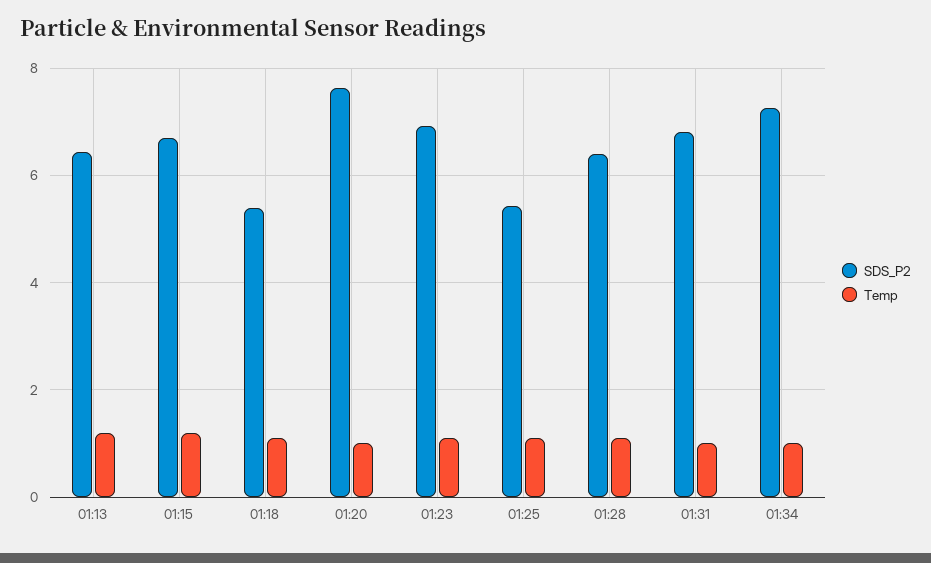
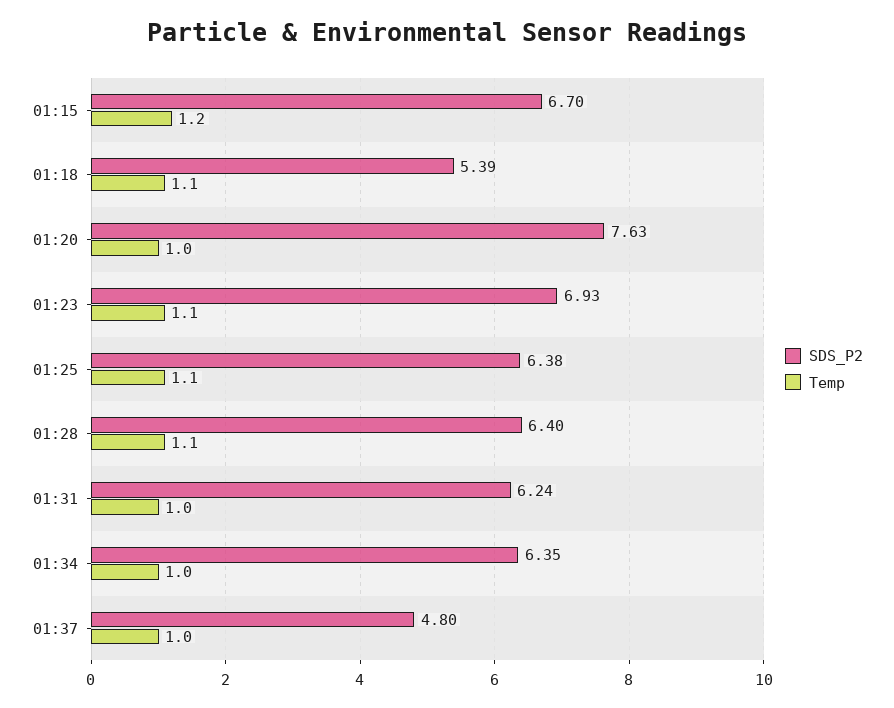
SDS_P2, 01:13: 6.4 -> none
Temp, 01:13: 1.2 -> none
SDS_P2, 01:25: 5.4 -> 6.38
SDS_P2, 01:31: 6.8 -> 6.24
SDS_P2, 01:34: 7.2 -> 6.35
SDS_P2, 01:37: none -> 4.8
Temp, 01:37: none -> 1

